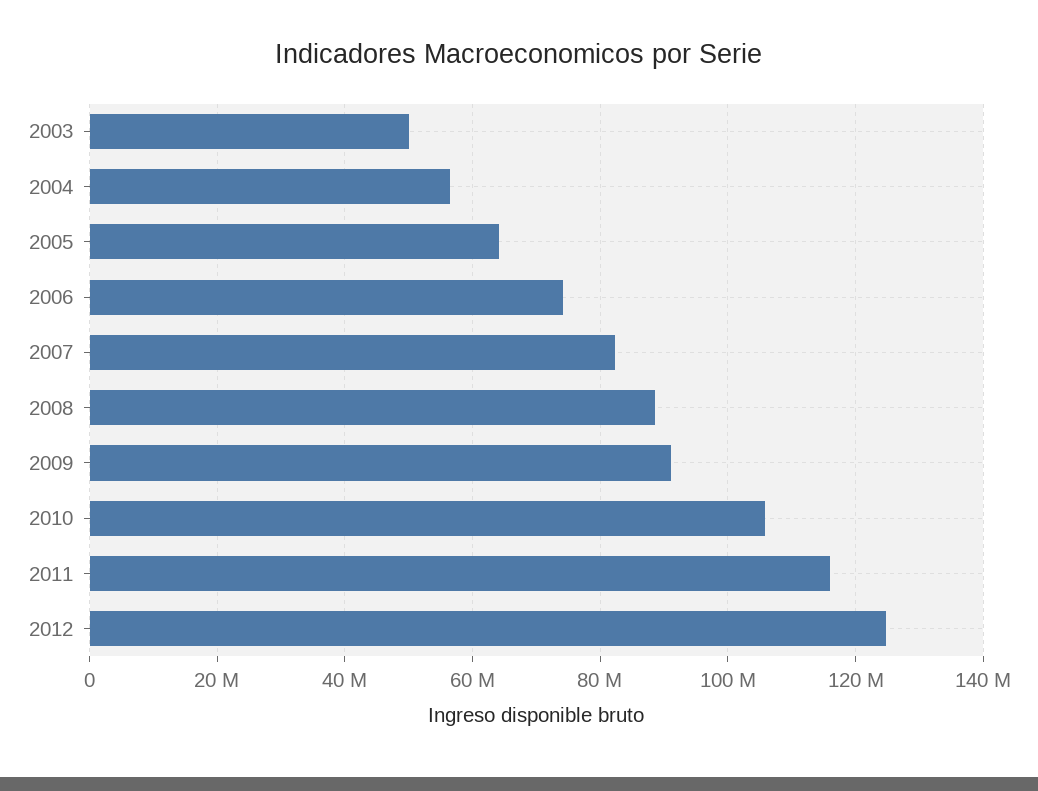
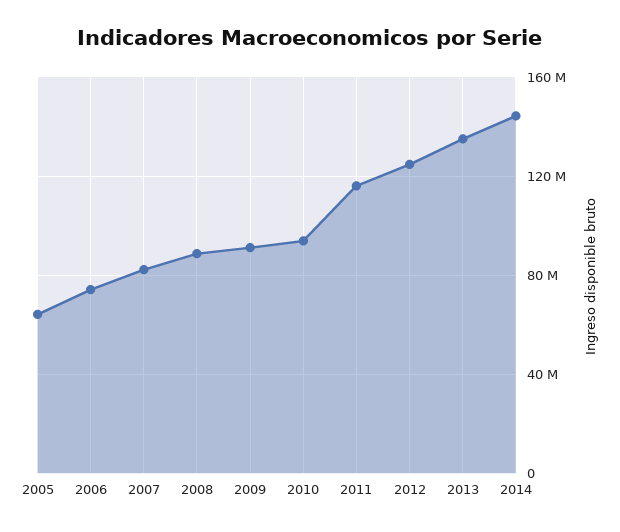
2003: 50000000 -> none
2004: 56000000 -> none
2010: 106000000 -> 95000000
2013: none -> 135000000
2014: none -> 145000000

